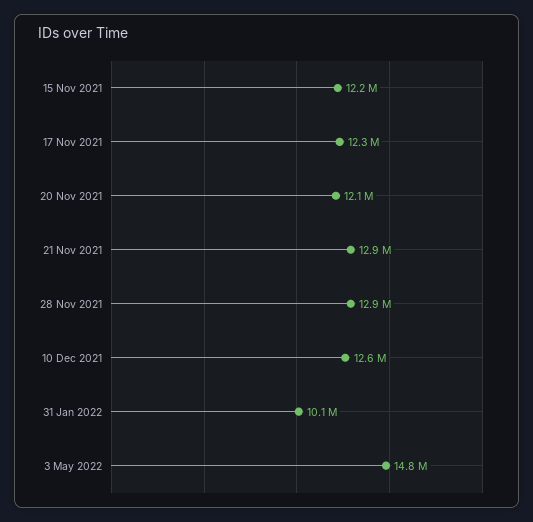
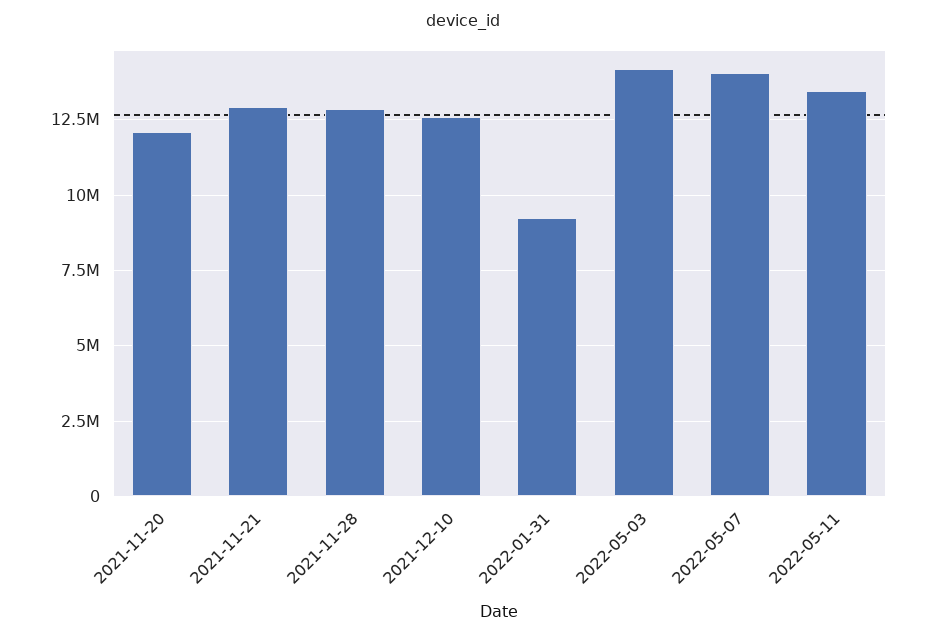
15 Nov 2021: 12200000 -> none
17 Nov 2021: 12300000 -> none
31 Jan 2022: 10100000 -> 9250000
3 May 2022: 14800000 -> 14250000
2022-05-07: none -> 14000000
2022-05-11: none -> 13500000

